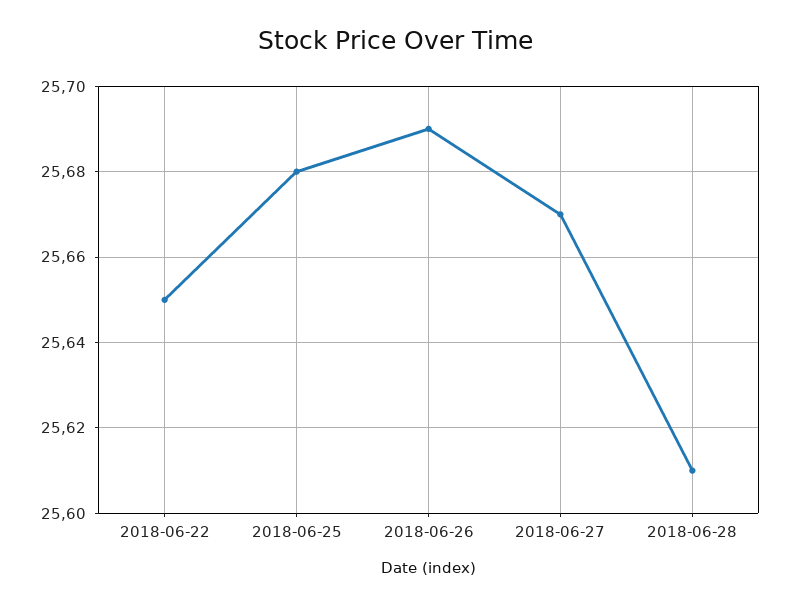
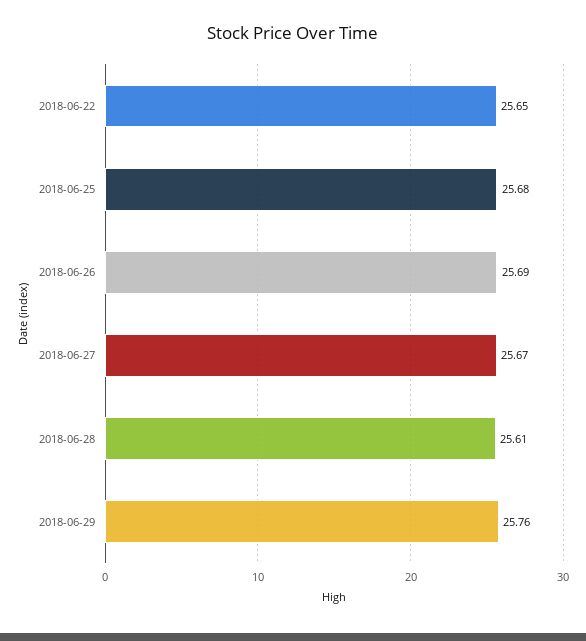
2018-06-29: none -> 25.76

